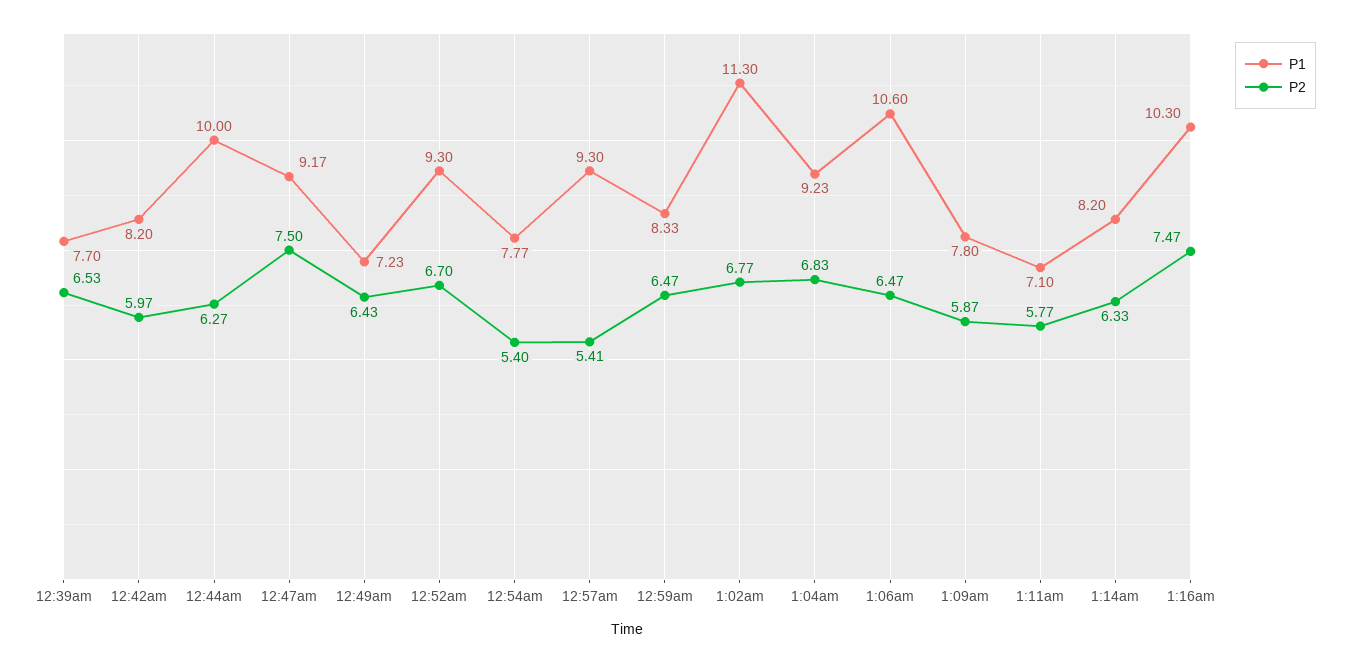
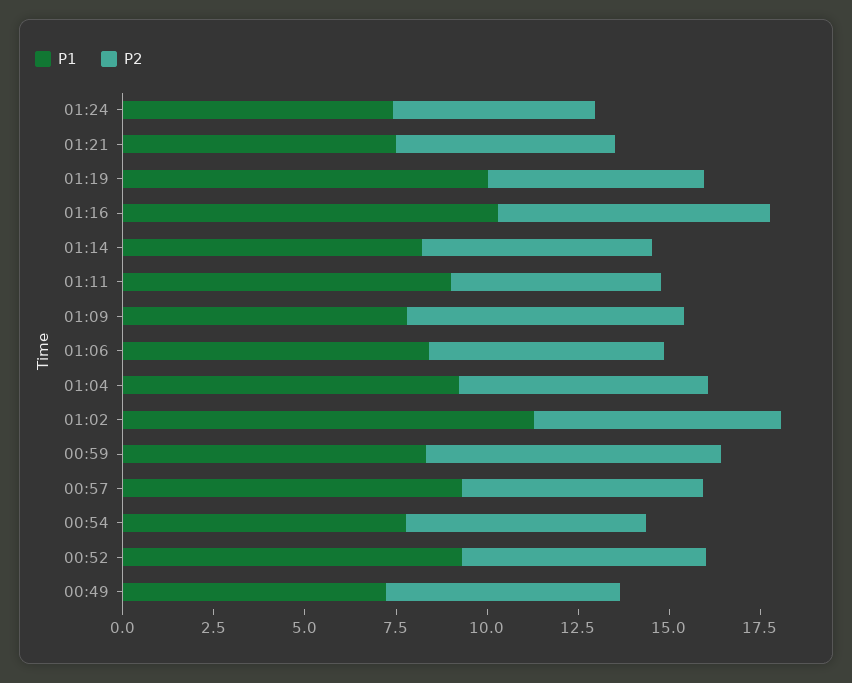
P1, 12:39am: 7.7 -> none
P2, 12:39am: 6.53 -> none
P1, 12:42am: 8.2 -> none
P2, 12:42am: 5.97 -> none
P1, 12:44am: 10 -> none
P2, 12:44am: 6.27 -> none
P1, 12:47am: 9.17 -> none
P2, 12:47am: 7.5 -> none
P2, 12:54am: 5.4 -> 6.5
P2, 12:57am: 5.41 -> 6.5
P2, 12:59am: 6.47 -> 8
P1, 1:06am: 10.6 -> 8.5
P2, 1:09am: 5.87 -> 7.5
P1, 1:11am: 7.1 -> 9
P1, 01:24: none -> 7.5
P2, 01:24: none -> 5.5
P1, 01:21: none -> 7.5
P2, 01:21: none -> 6
P1, 01:19: none -> 10
P2, 01:19: none -> 6

